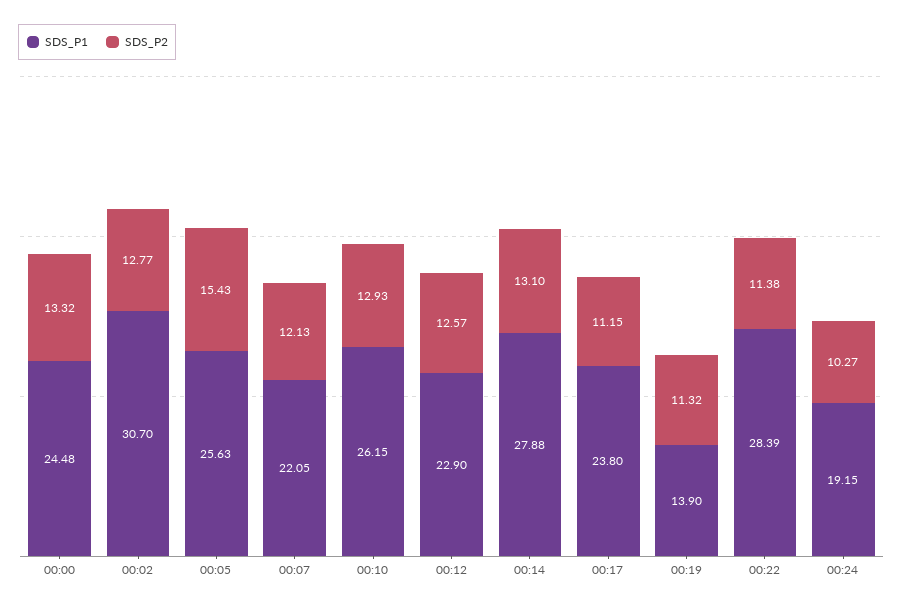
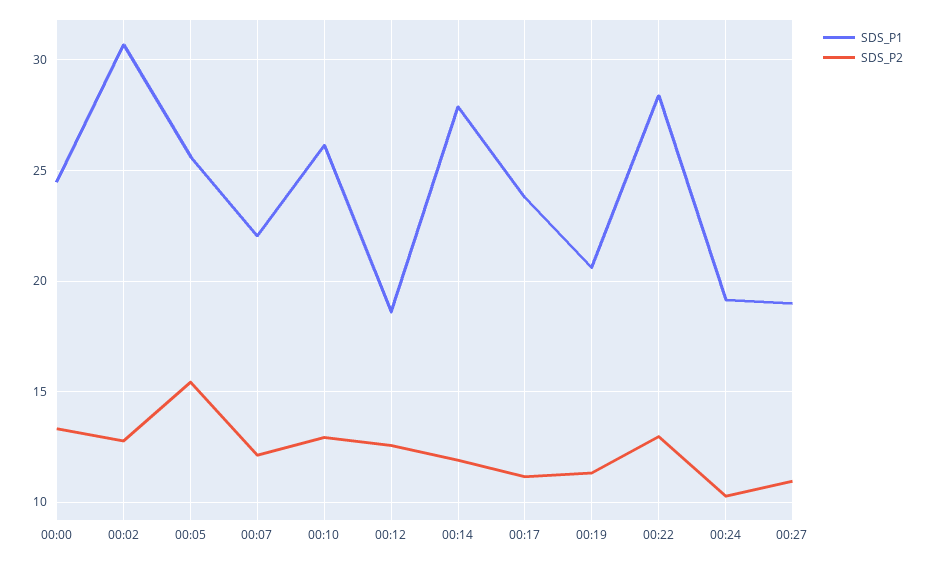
SDS_P1, 00:12: 22.9 -> 18.5
SDS_P2, 00:14: 13.1 -> 12
SDS_P1, 00:19: 13.9 -> 20.5
SDS_P2, 00:22: 11.38 -> 13
SDS_P1, 00:27: none -> 19
SDS_P2, 00:27: none -> 11

